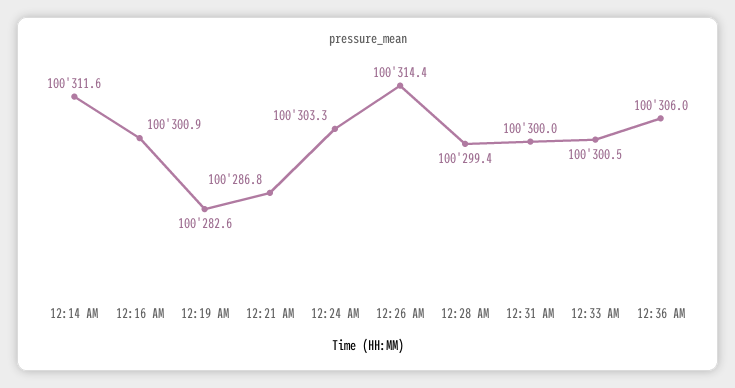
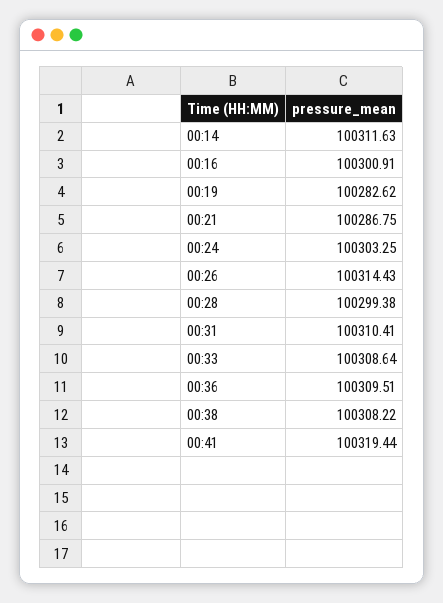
12:31 AM: 100300 -> 100310.41
12:33 AM: 100300.5 -> 100308.64
12:36 AM: 100306 -> 100309.51
00:38: none -> 100308.22
00:41: none -> 100319.44

